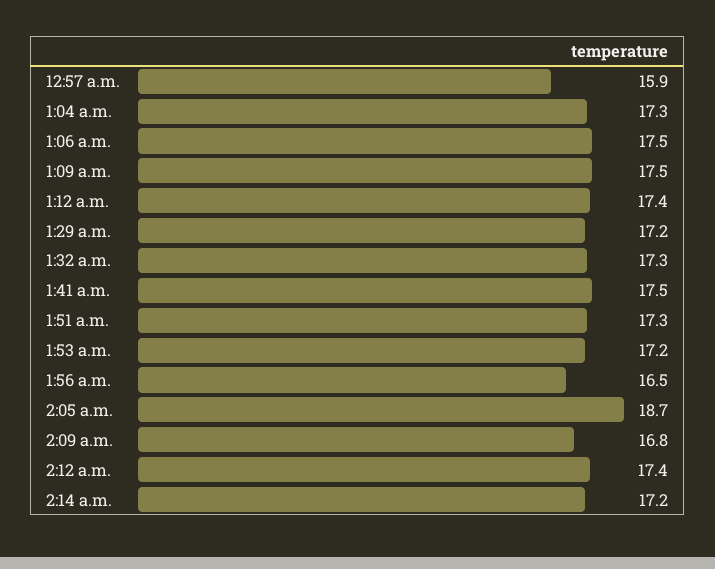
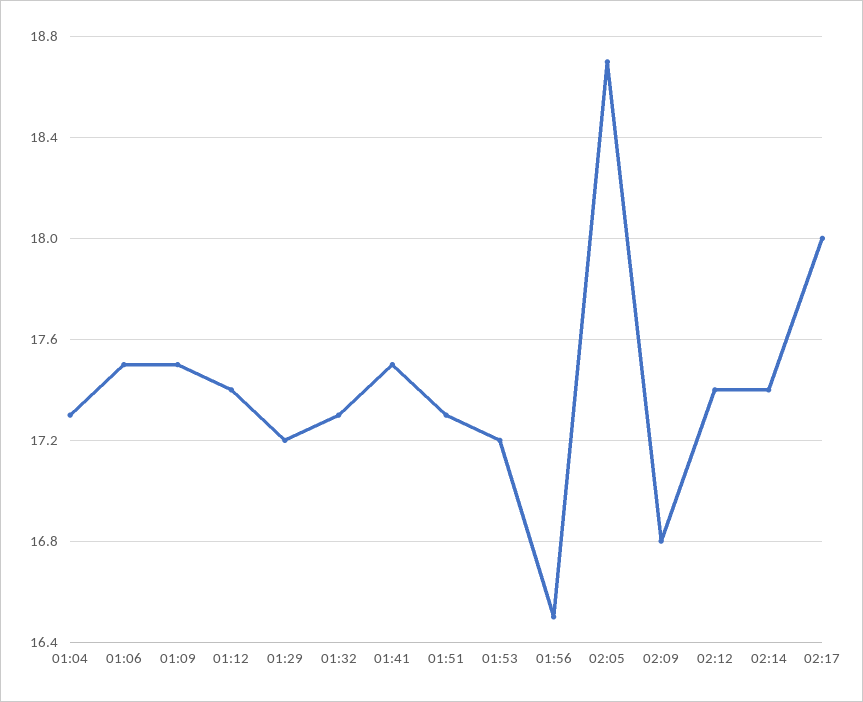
12:57 a.m.: 15.9 -> none
2:14 a.m.: 17.2 -> 17.4
02:17: none -> 18

